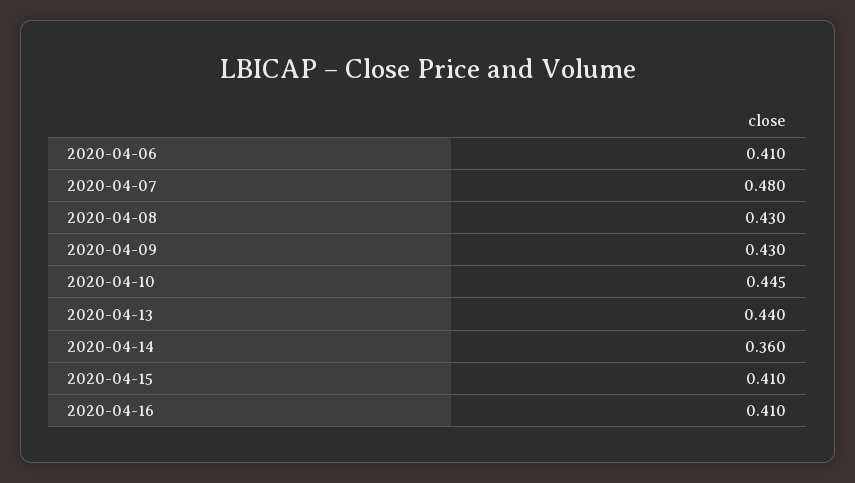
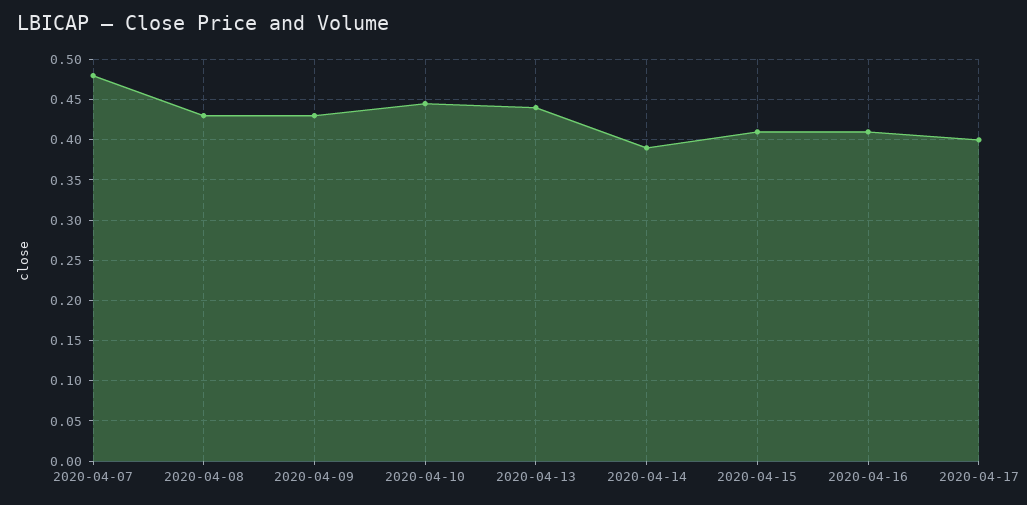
2020-04-06: 0.41 -> none
2020-04-14: 0.36 -> 0.39
2020-04-17: none -> 0.4

